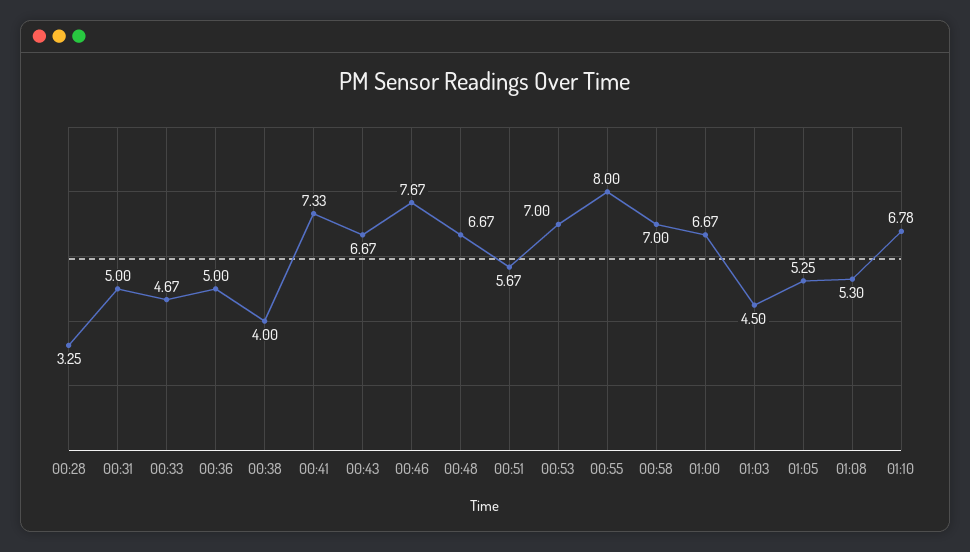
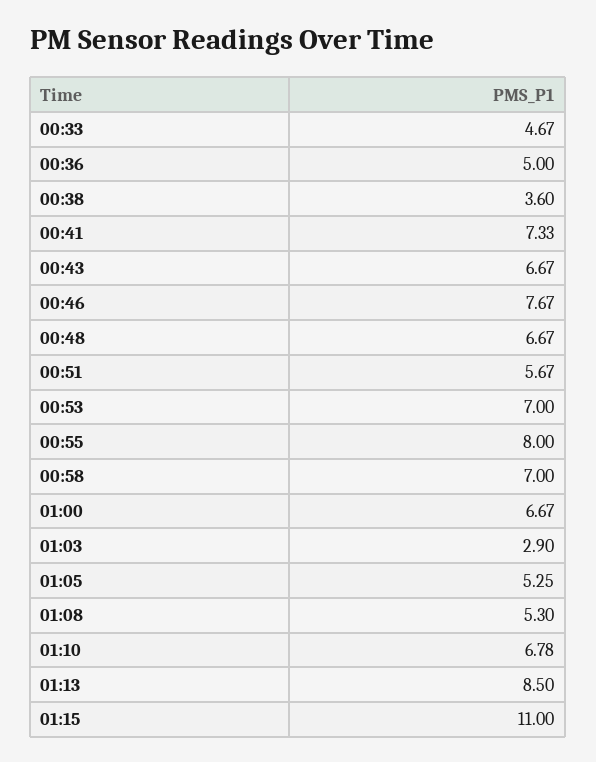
00:28: 3.25 -> none
00:31: 5 -> none
00:38: 4 -> 3.6
01:03: 4.5 -> 2.9
01:13: none -> 8.5
01:15: none -> 11

